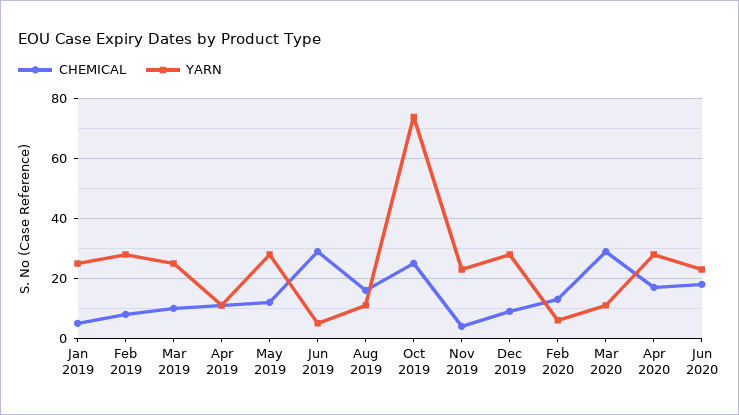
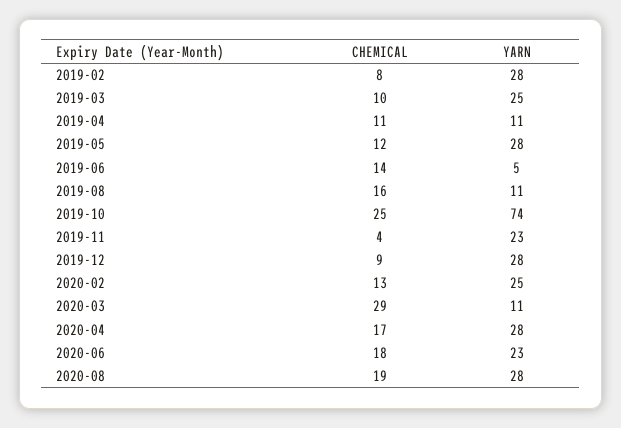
CHEMICAL, Jan 2019: 5 -> none
YARN, Jan 2019: 25 -> none
CHEMICAL, Jun 2019: 30 -> 14
YARN, Feb 2020: 5 -> 25
CHEMICAL, 2020-08: none -> 19
YARN, 2020-08: none -> 28

